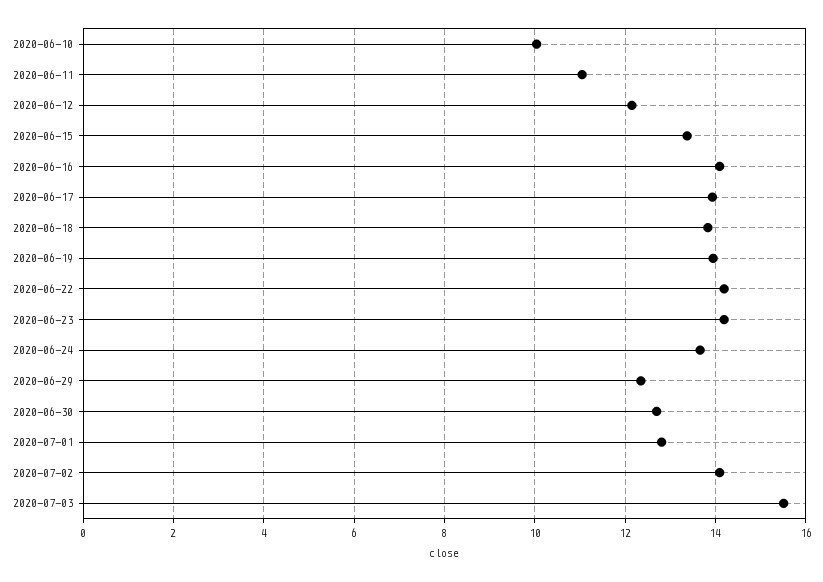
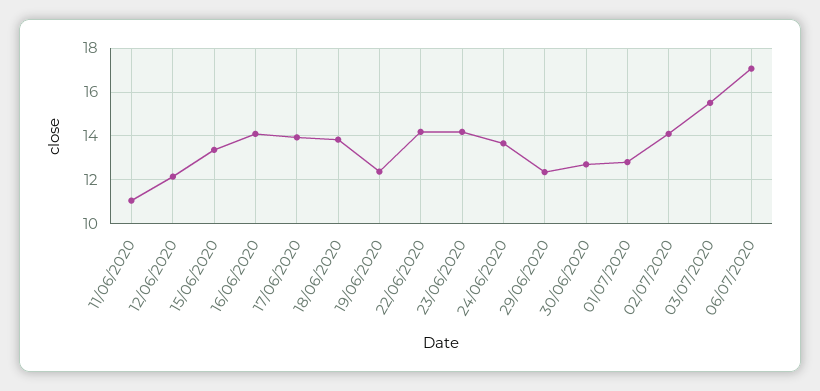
2020-06-10: 10 -> none
2020-06-19: 14 -> 12.5
06/07/2020: none -> 17

